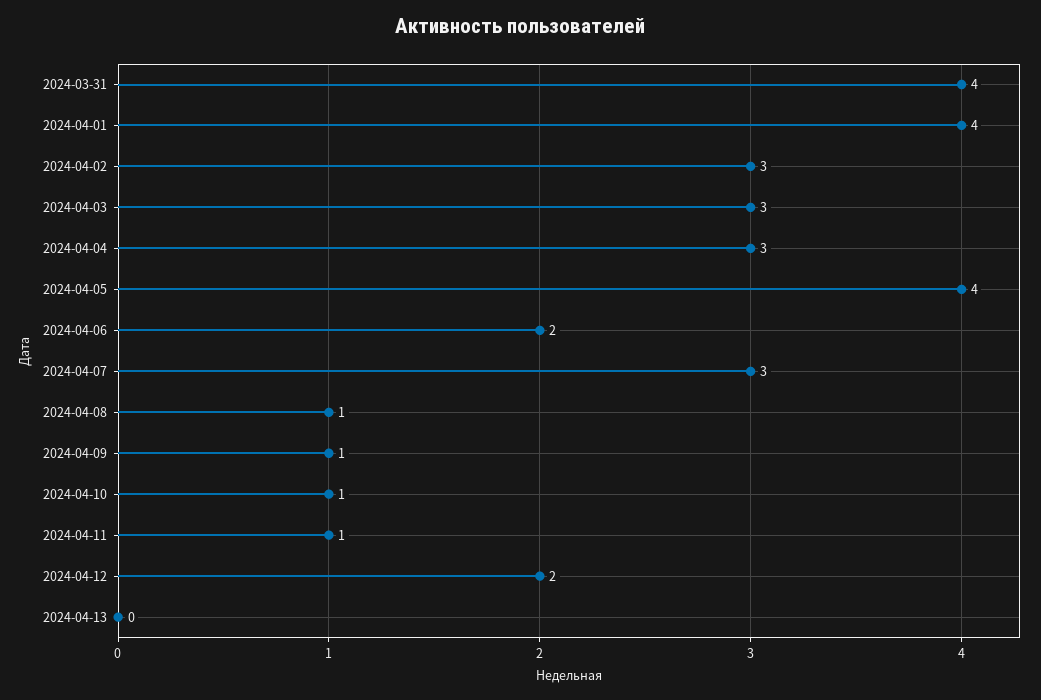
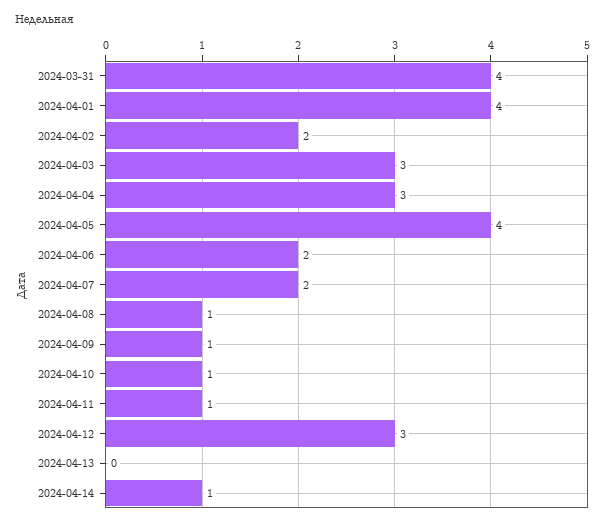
2024-04-02: 3 -> 2
2024-04-07: 3 -> 2
2024-04-12: 2 -> 3
2024-04-14: none -> 1

